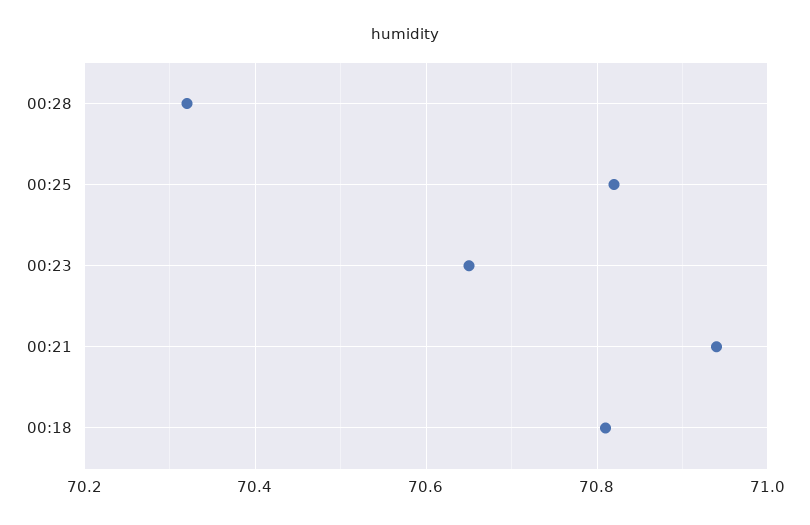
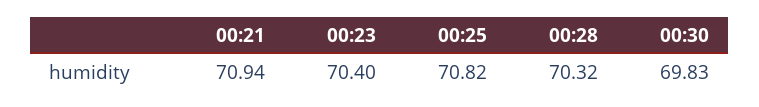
00:23: 70.65 -> 70.4
00:18: 70.8 -> none
00:30: none -> 69.83

